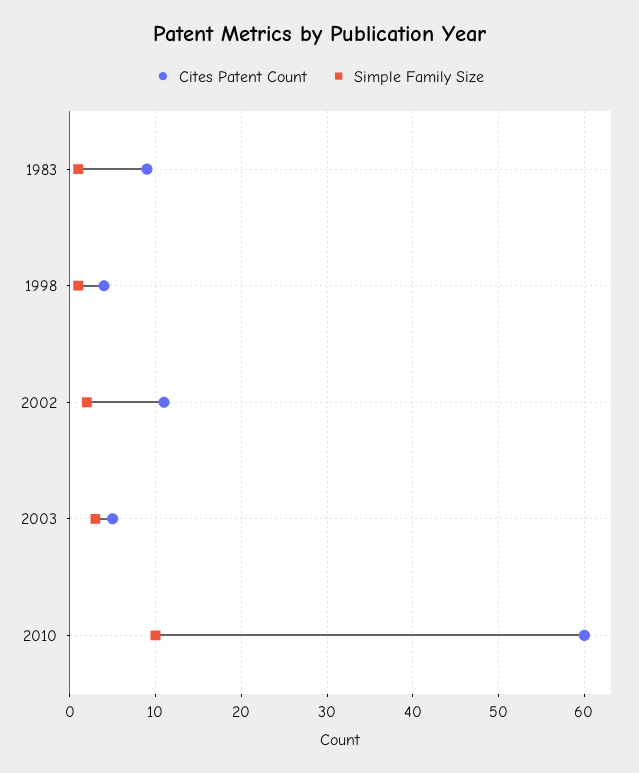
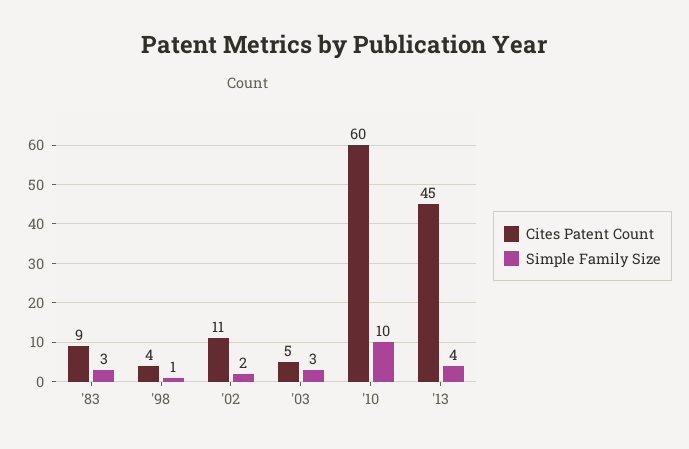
Simple Family Size, 1983: 1 -> 3
Cites Patent Count, '13: none -> 45
Simple Family Size, '13: none -> 4

